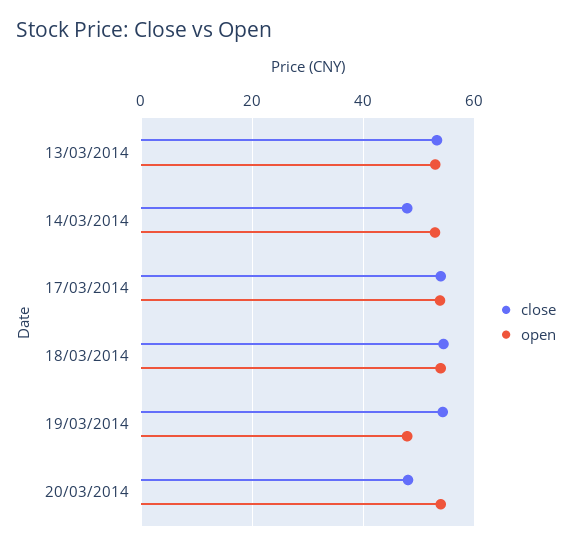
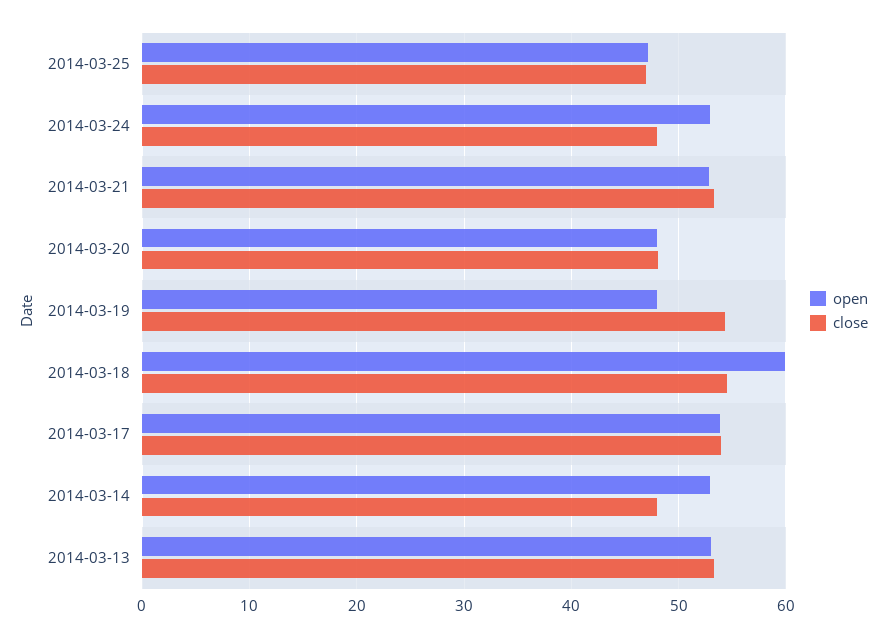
open, 18/03/2014: 54 -> 60
open, 20/03/2014: 54 -> 48
open, 2014-03-25: none -> 47
close, 2014-03-25: none -> 47
open, 2014-03-24: none -> 53
close, 2014-03-24: none -> 48
open, 2014-03-21: none -> 53
close, 2014-03-21: none -> 53

